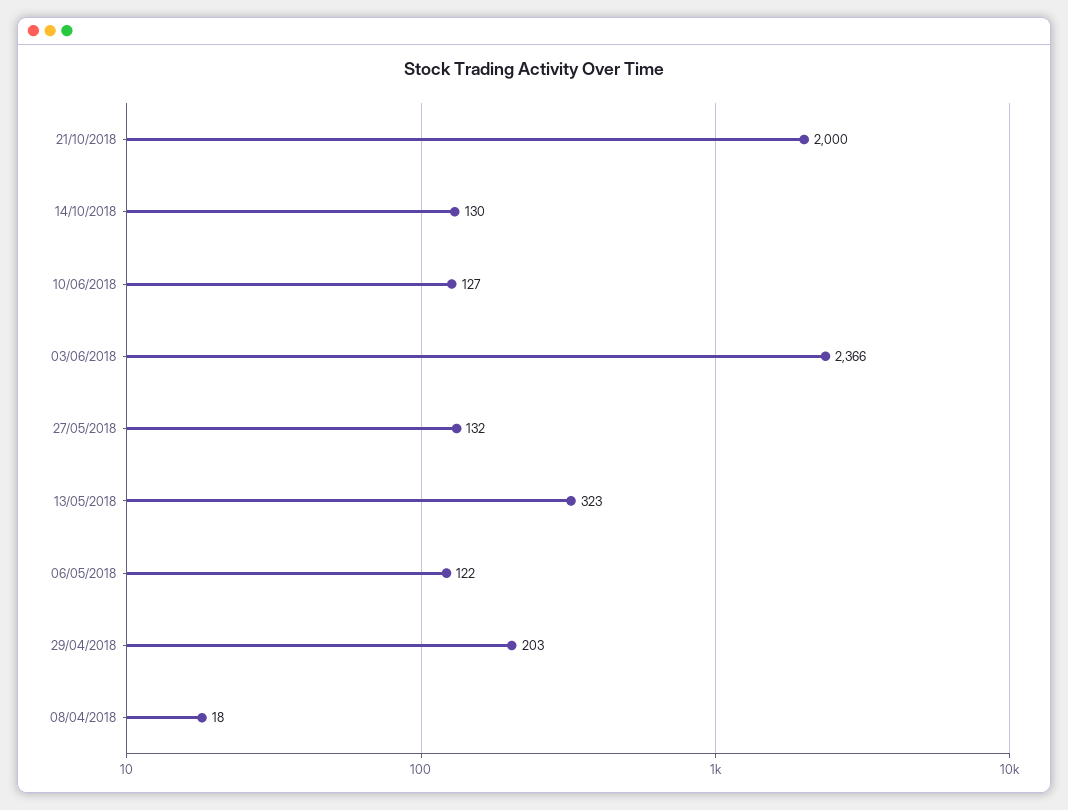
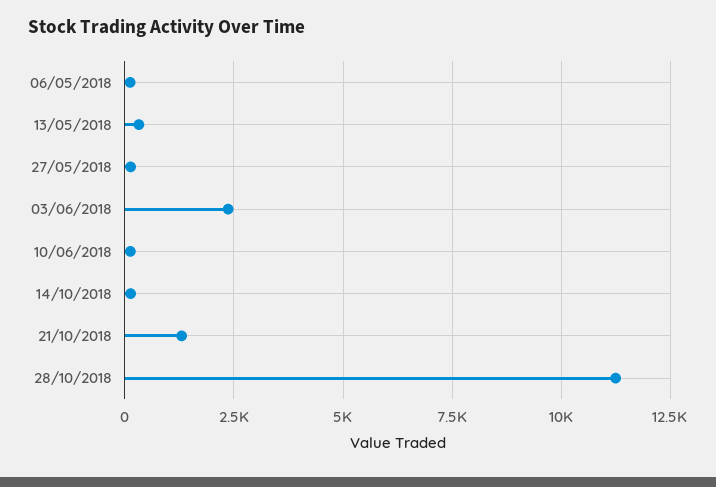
21/10/2018: 2000 -> 1250
29/04/2018: 203 -> none
08/04/2018: 18 -> none
28/10/2018: none -> 11250

